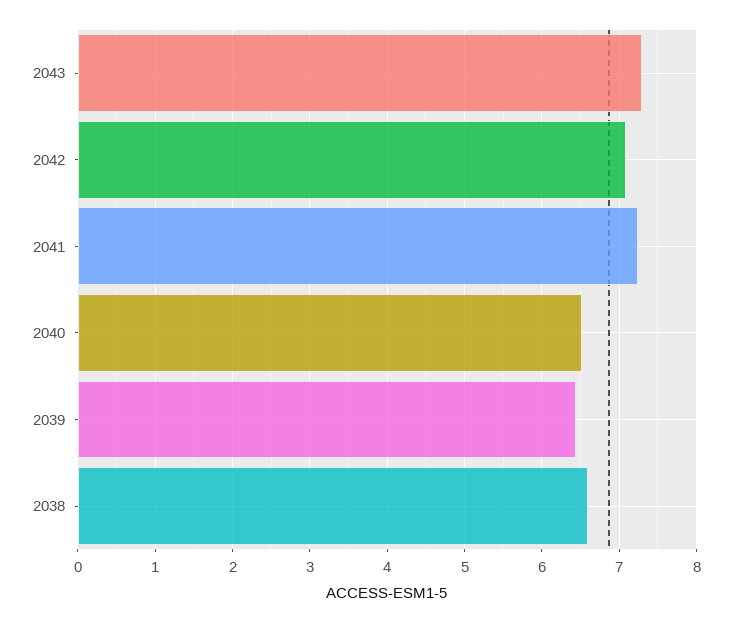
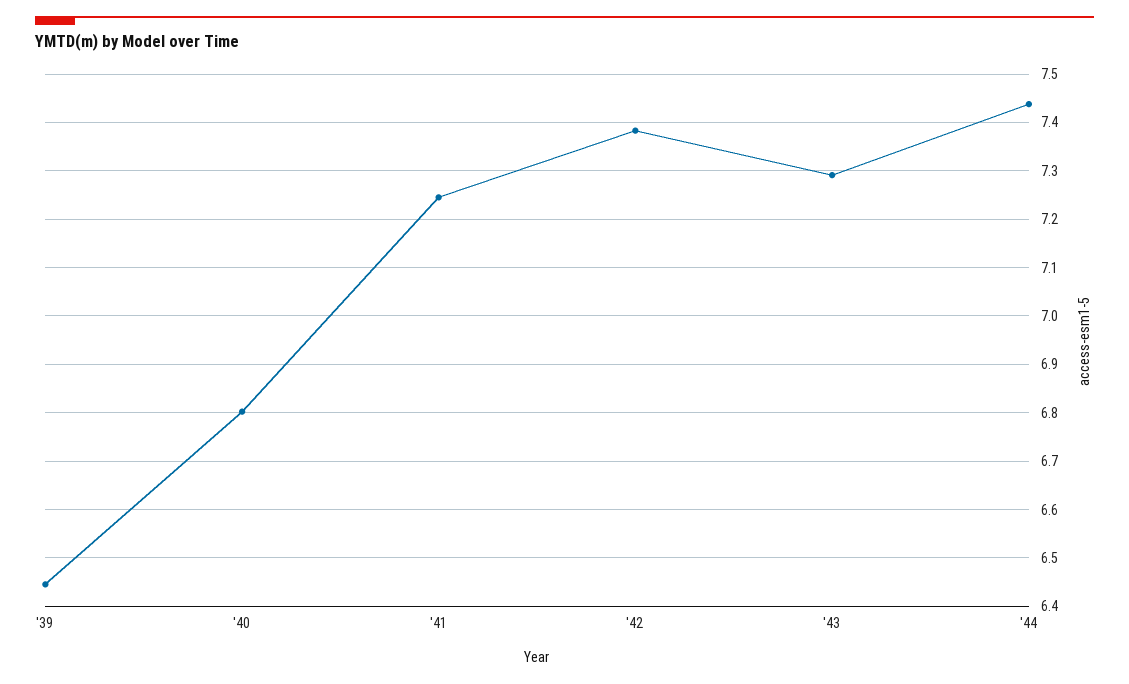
2042: 7.1 -> 7.38
2040: 6.5 -> 6.8
2038: 6.6 -> none
'44: none -> 7.44

